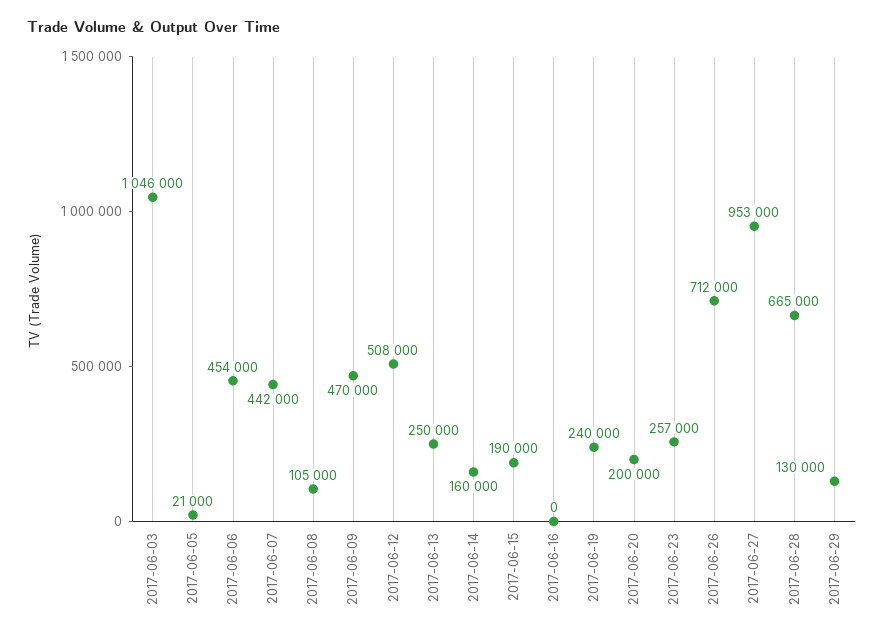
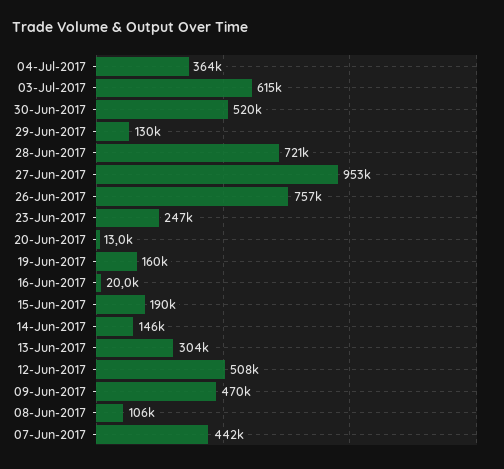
2017-06-03: 1046000 -> none
2017-06-05: 21000 -> none
2017-06-06: 454000 -> none
2017-06-08: 105000 -> 106000
2017-06-13: 250000 -> 304000
2017-06-14: 160000 -> 146000
2017-06-16: 0 -> 20000
2017-06-19: 240000 -> 160000
2017-06-20: 200000 -> 13000
2017-06-23: 257000 -> 247000
2017-06-26: 712000 -> 757000
2017-06-28: 665000 -> 721000
04-Jul-2017: none -> 364000
03-Jul-2017: none -> 615000
30-Jun-2017: none -> 520000

